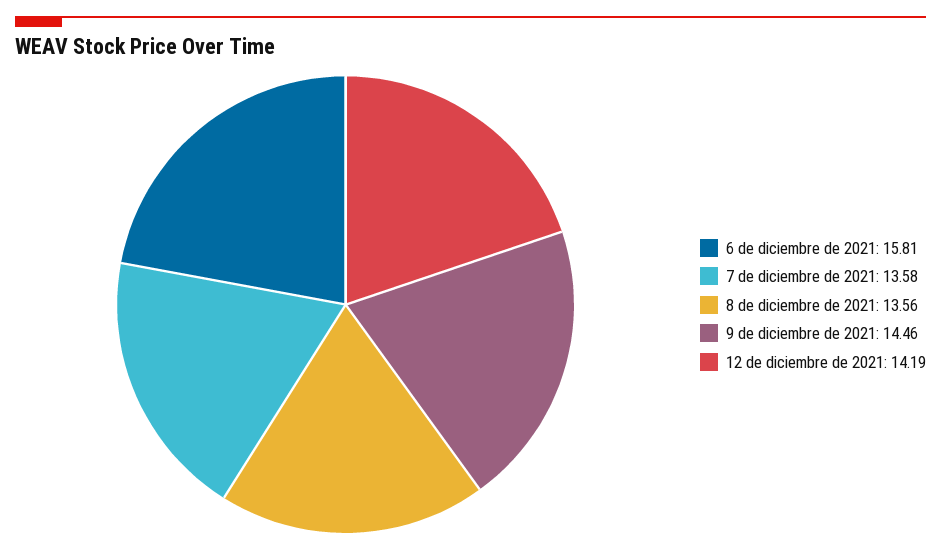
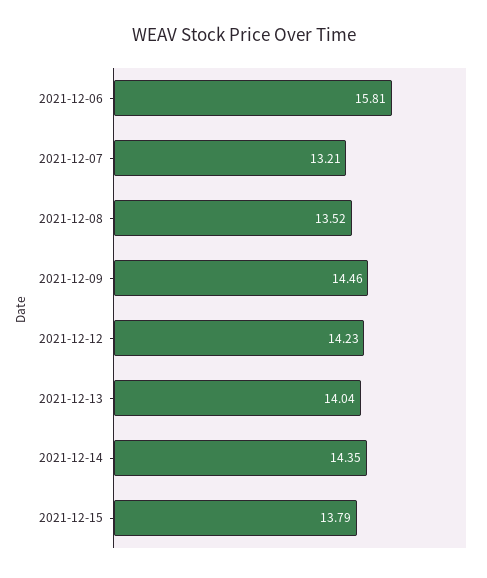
7 de diciembre de 2021: 13.58 -> 13.21
8 de diciembre de 2021: 13.56 -> 13.52
12 de diciembre de 2021: 14.19 -> 14.23
2021-12-13: none -> 14.04
2021-12-14: none -> 14.35
2021-12-15: none -> 13.79

